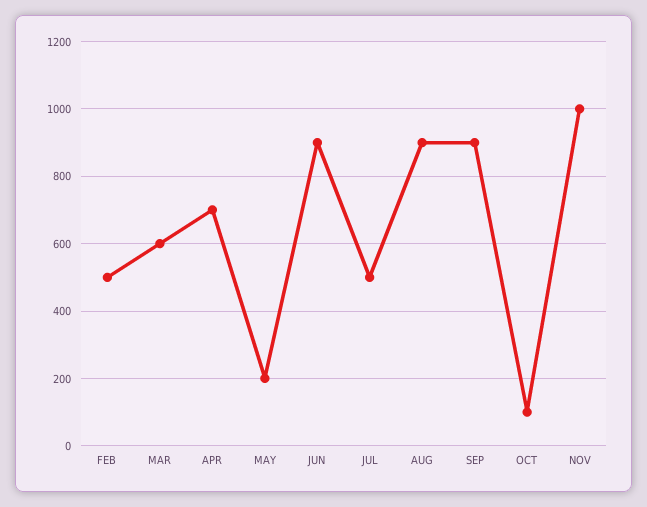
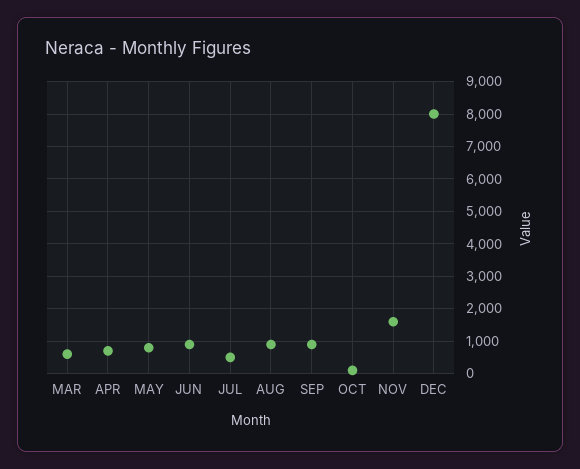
FEB: 500 -> none
MAY: 200 -> 800
NOV: 1000 -> 1600
DEC: none -> 8000

